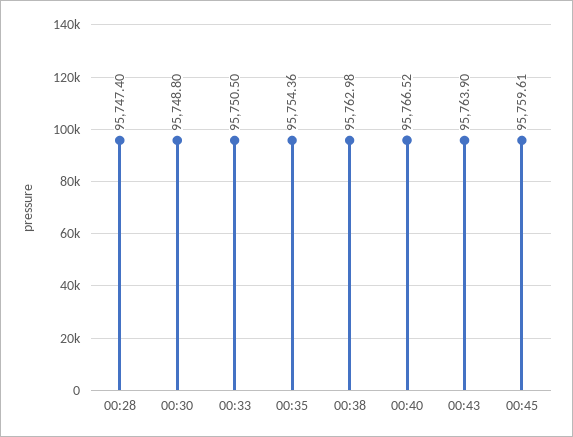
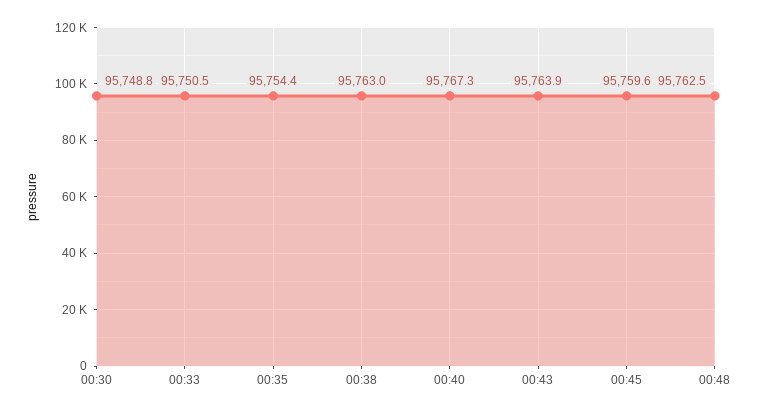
00:28: 95747.4 -> none
00:40: 95766.52 -> 95767.3
00:48: none -> 95762.5

